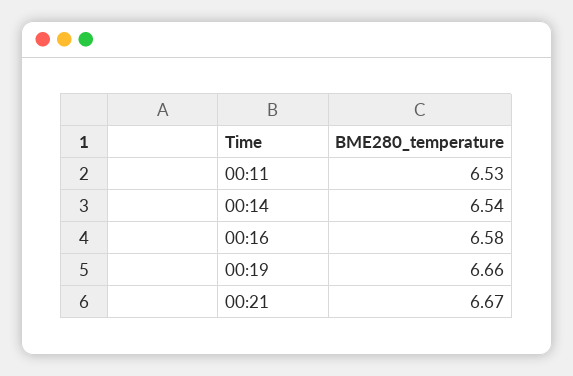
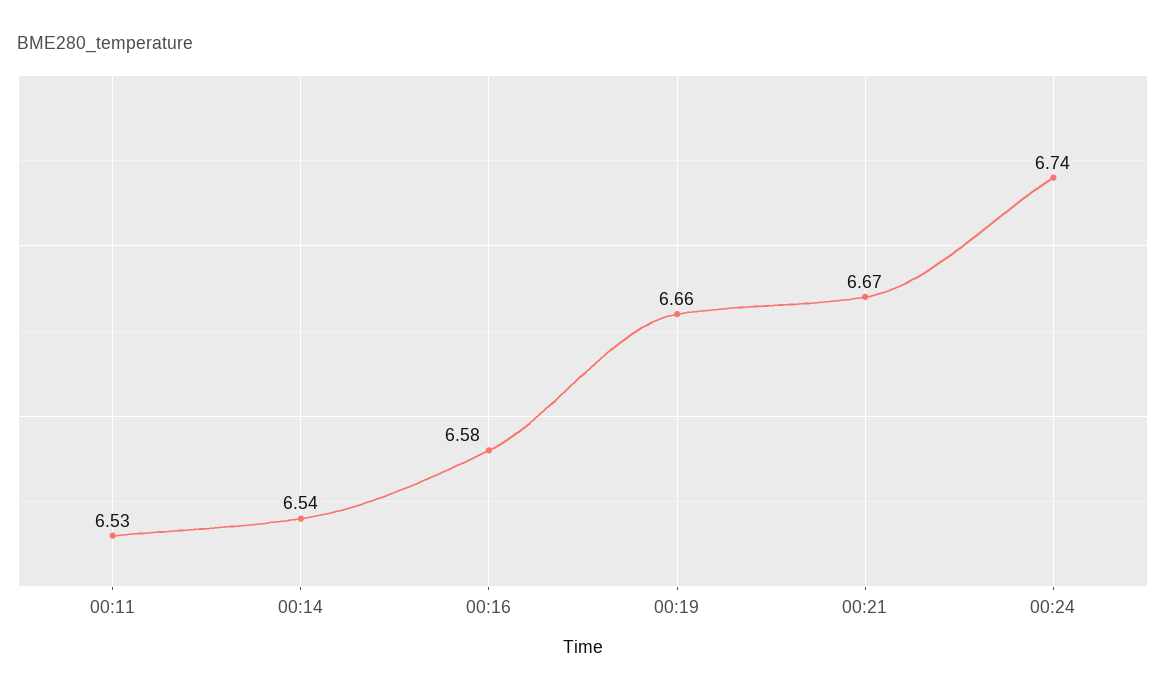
00:24: none -> 6.74

